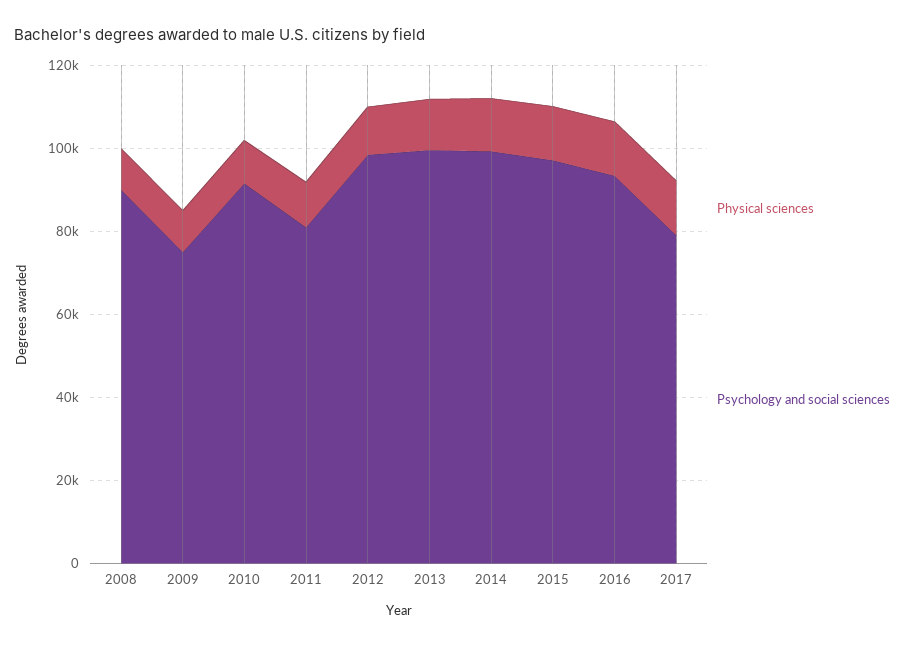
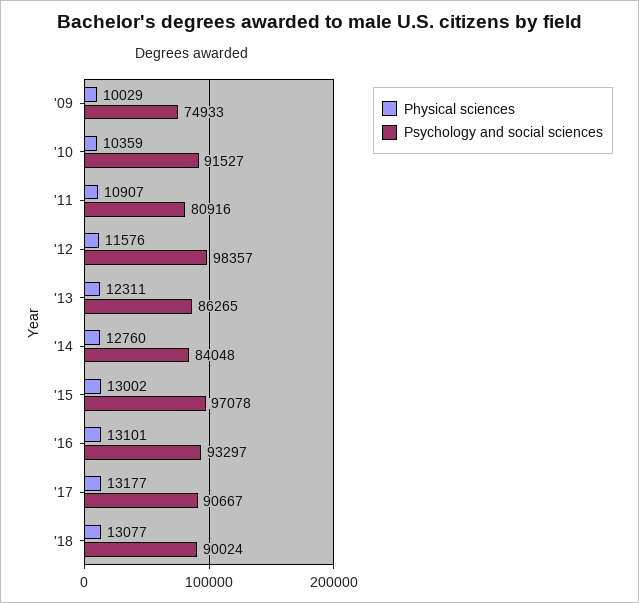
Physical sciences, 2008: 10000 -> none
Psychology and social sciences, 2008: 90000 -> none
Psychology and social sciences, 2013: 100000 -> 86265
Psychology and social sciences, 2014: 100000 -> 84048
Psychology and social sciences, 2017: 80000 -> 90667
Physical sciences, '18: none -> 13077
Psychology and social sciences, '18: none -> 90024

